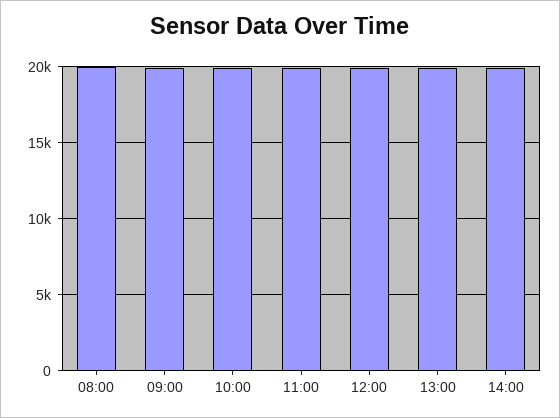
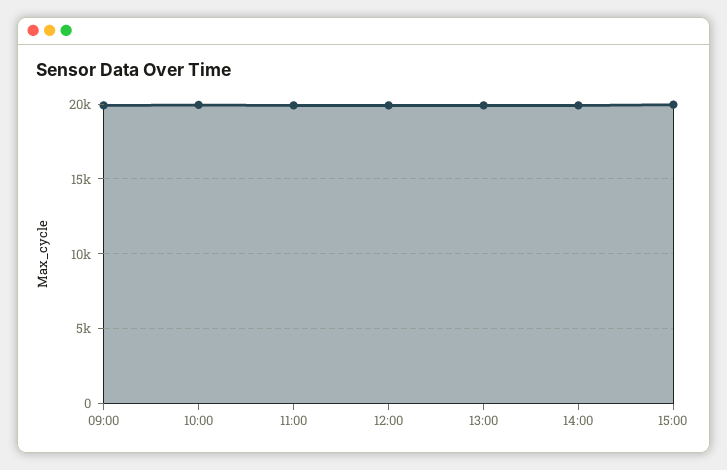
08:00: 20000 -> none
15:00: none -> 20000

